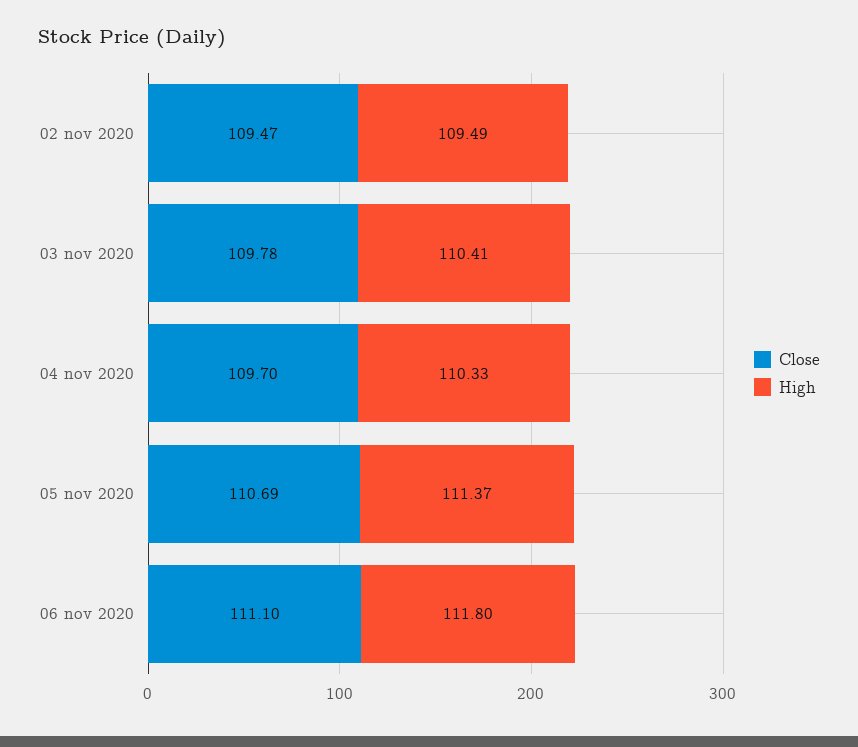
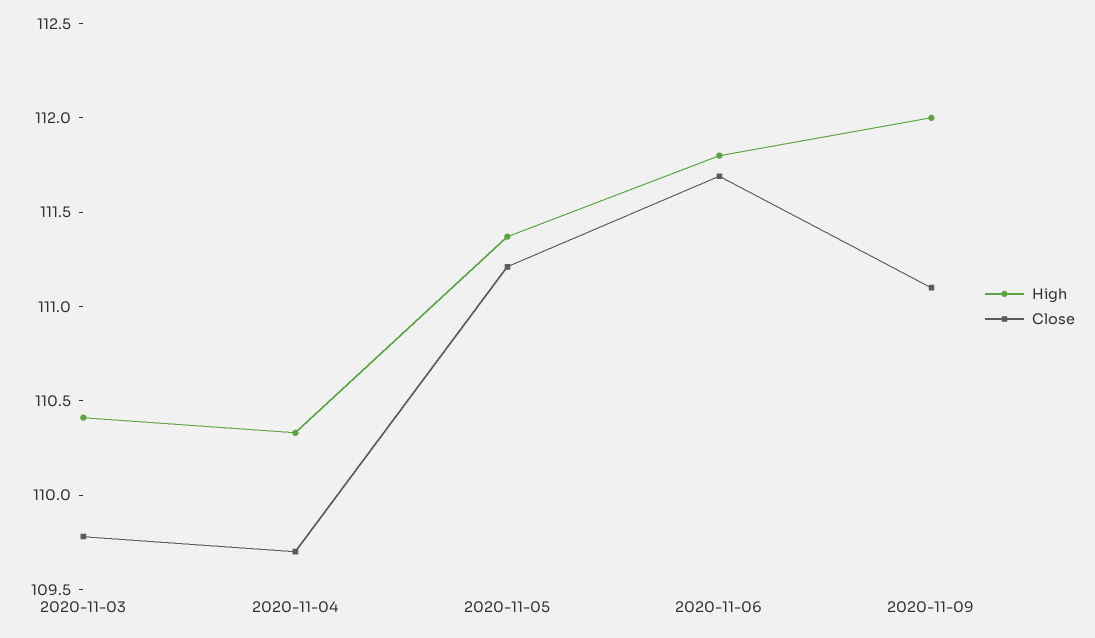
Close, 02 nov 2020: 109.47 -> none
High, 02 nov 2020: 109.49 -> none
Close, 05 nov 2020: 110.69 -> 111.2
Close, 06 nov 2020: 111.1 -> 111.7
High, 2020-11-09: none -> 112
Close, 2020-11-09: none -> 111.1

